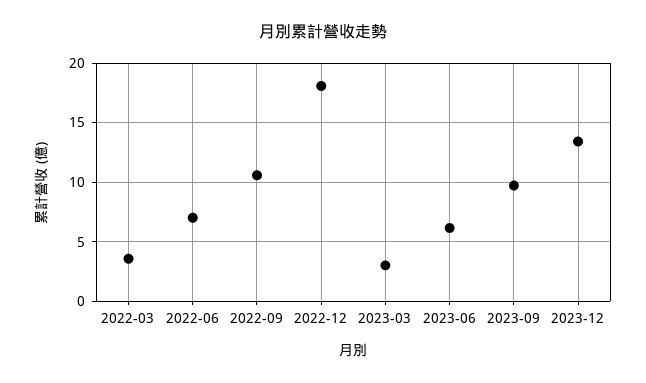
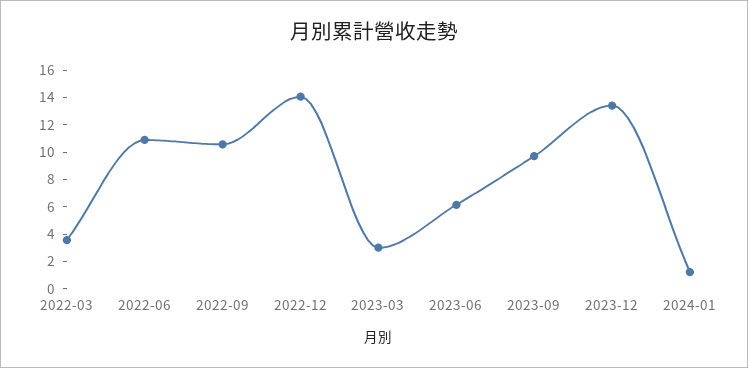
2022-06: 7 -> 11
2022-12: 18 -> 14
2024-01: none -> 1

